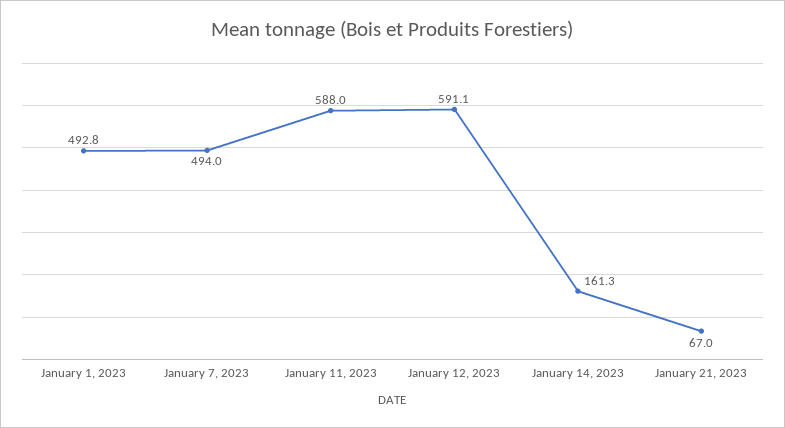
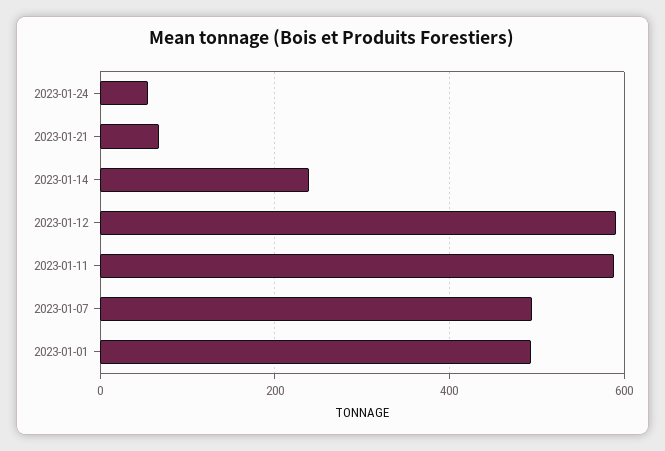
January 14, 2023: 161.3 -> 240
2023-01-24: none -> 60

